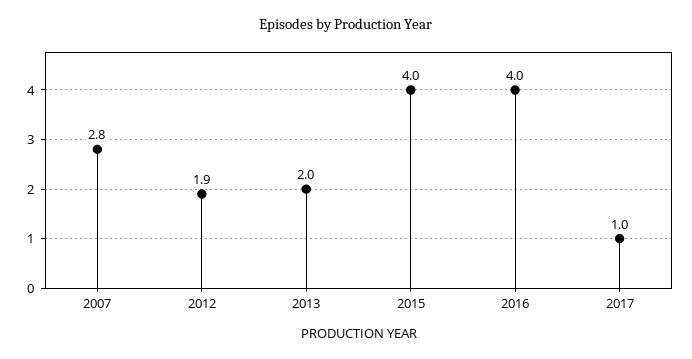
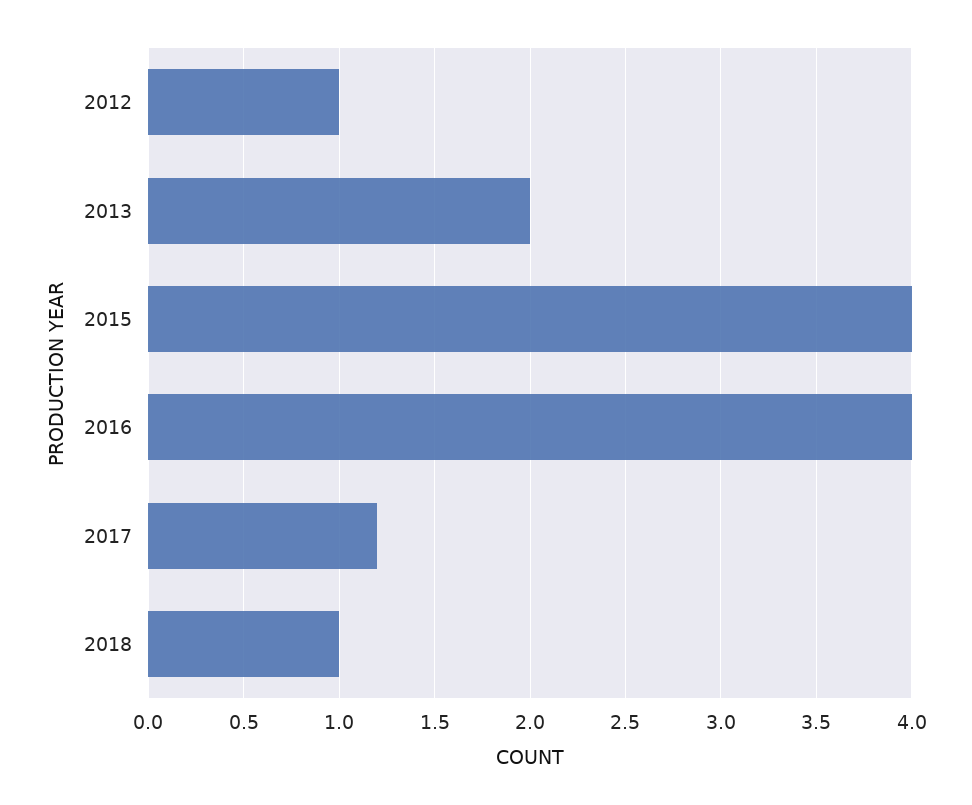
2007: 2.8 -> none
2012: 1.9 -> 1
2017: 1 -> 1.2
2018: none -> 1

